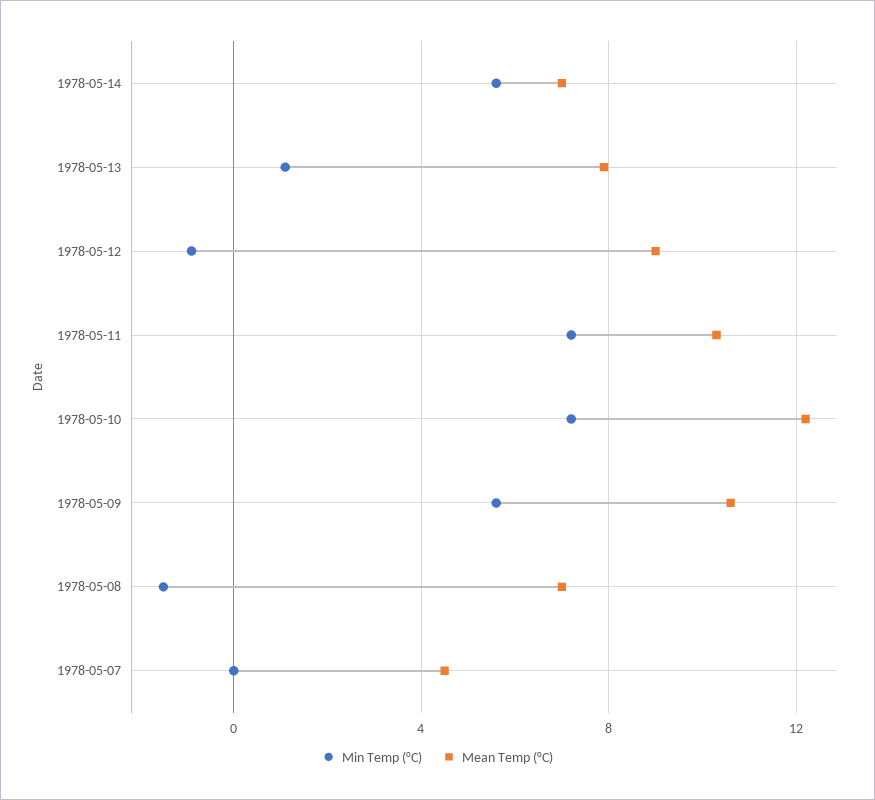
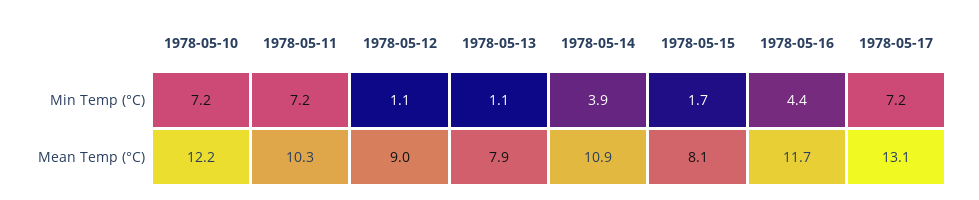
Min Temp (°C), 1978-05-14: 5.5 -> 3.9
Mean Temp (°C), 1978-05-14: 7 -> 10.9
Min Temp (°C), 1978-05-12: -1 -> 1.1
Min Temp (°C), 1978-05-09: 5.5 -> none
Mean Temp (°C), 1978-05-09: 10.5 -> none
Min Temp (°C), 1978-05-08: -1.5 -> none
Mean Temp (°C), 1978-05-08: 7 -> none
Min Temp (°C), 1978-05-07: 0 -> none
Mean Temp (°C), 1978-05-07: 4.5 -> none
Min Temp (°C), 1978-05-15: none -> 1.7
Min Temp (°C), 1978-05-16: none -> 4.4
Min Temp (°C), 1978-05-17: none -> 7.2
Mean Temp (°C), 1978-05-15: none -> 8.1
Mean Temp (°C), 1978-05-16: none -> 11.7
Mean Temp (°C), 1978-05-17: none -> 13.1

